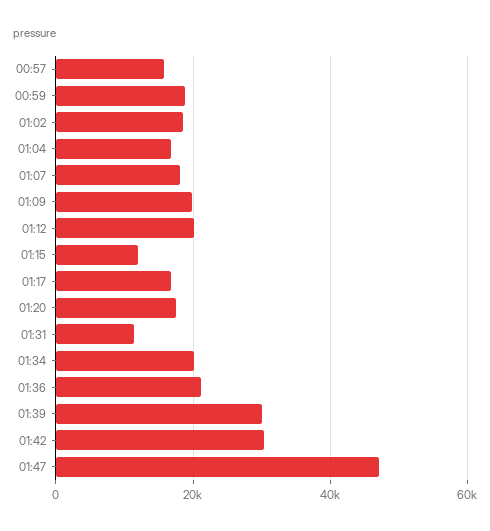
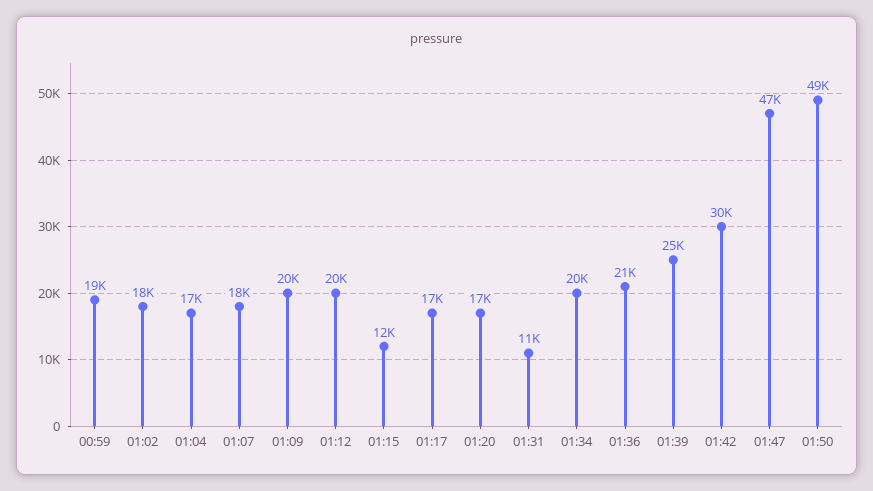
00:57: 16000 -> none
01:39: 30000 -> 25000
01:50: none -> 49000

